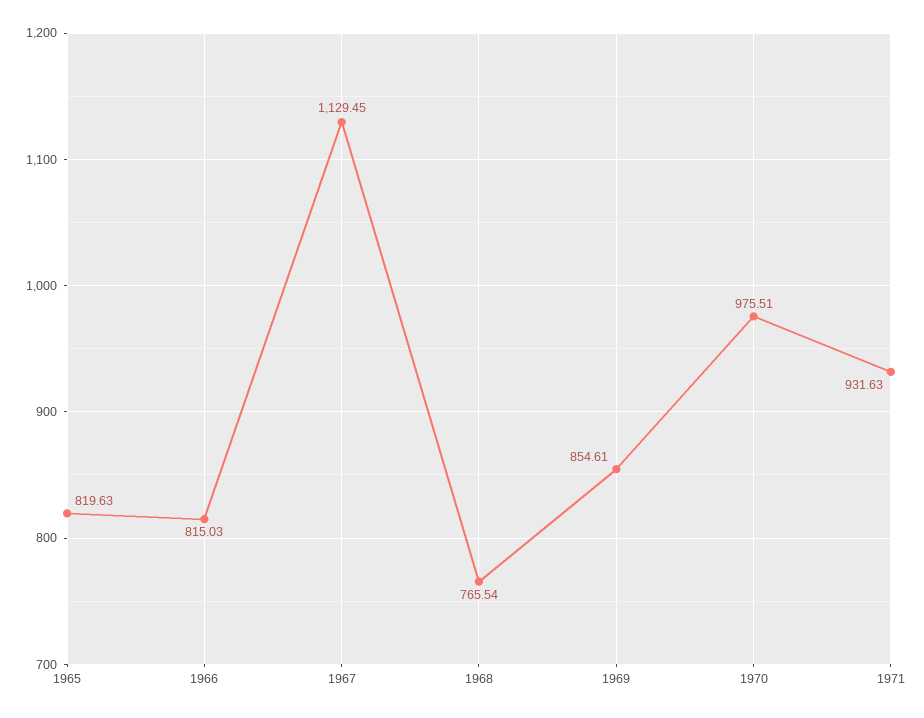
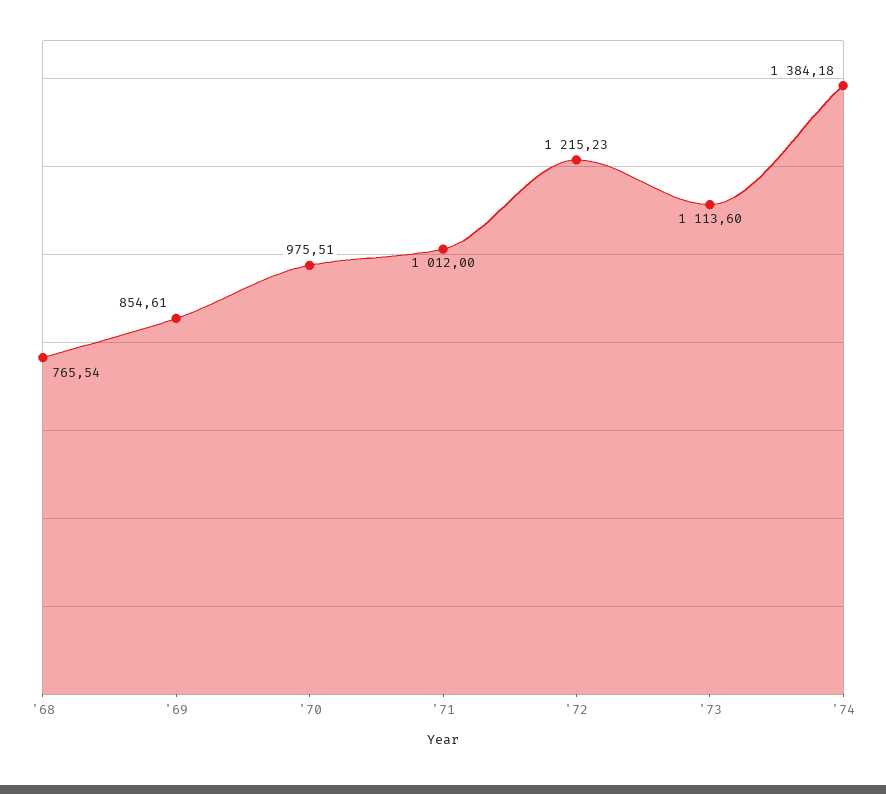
1965: 819.63 -> none
1966: 815.03 -> none
1967: 1129.45 -> none
1971: 931.63 -> 1012
'72: none -> 1215.23
'73: none -> 1113.6
'74: none -> 1384.18

